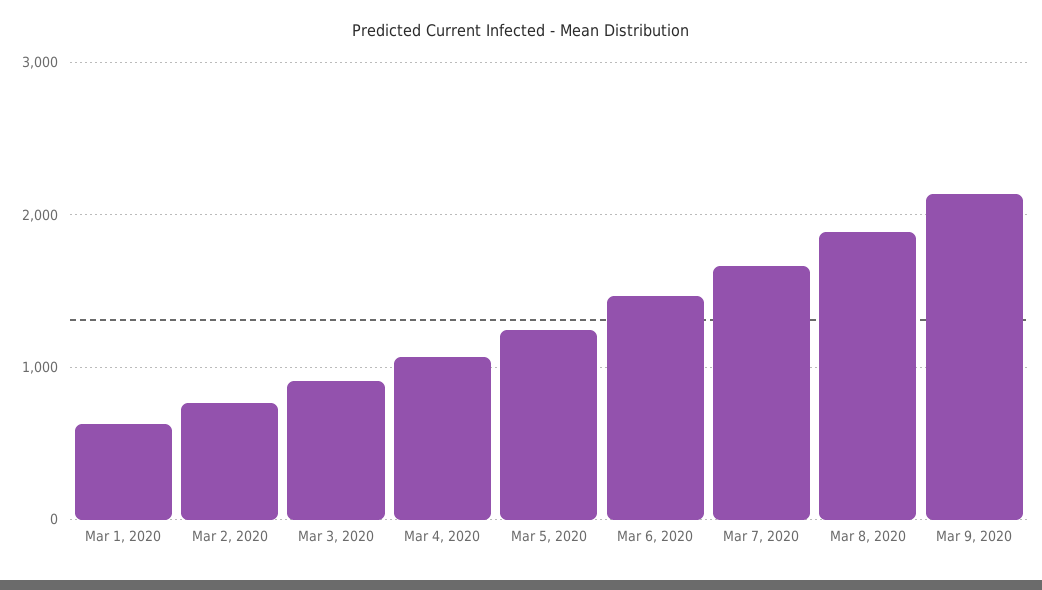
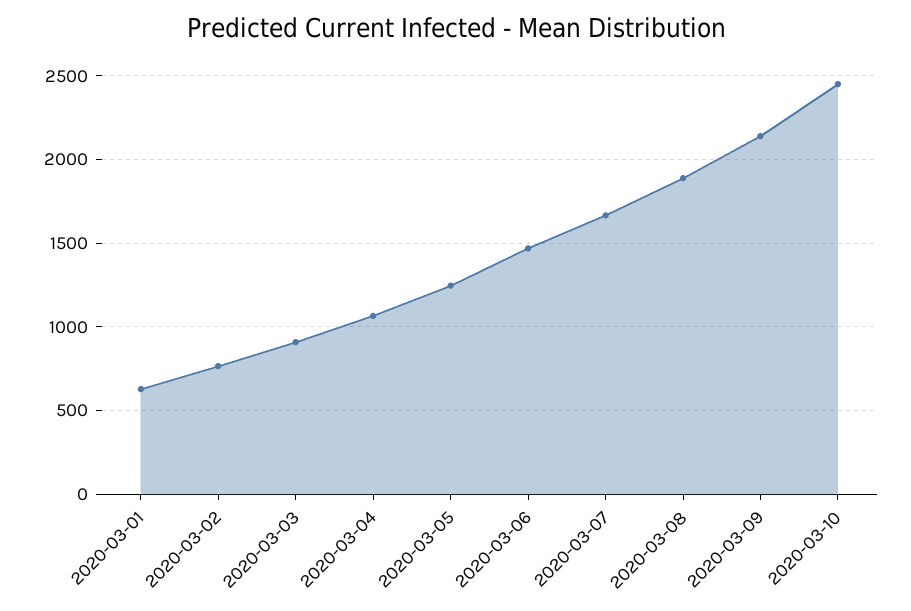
2020-03-10: none -> 2450

